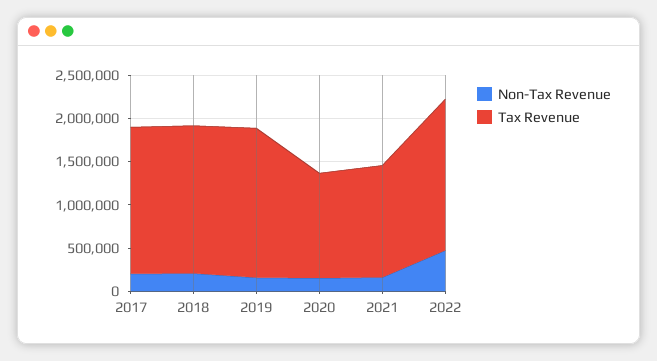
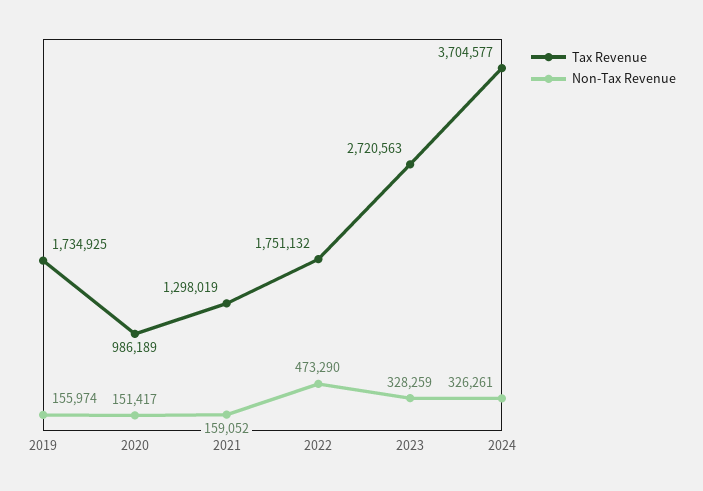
Non-Tax Revenue, 2017: 200000 -> none
Tax Revenue, 2017: 1700000 -> none
Non-Tax Revenue, 2018: 200000 -> none
Tax Revenue, 2018: 1700000 -> none
Tax Revenue, 2020: 1200000 -> 986189
Tax Revenue, 2023: none -> 2720563
Non-Tax Revenue, 2023: none -> 328259
Tax Revenue, 2024: none -> 3704577
Non-Tax Revenue, 2024: none -> 326261

